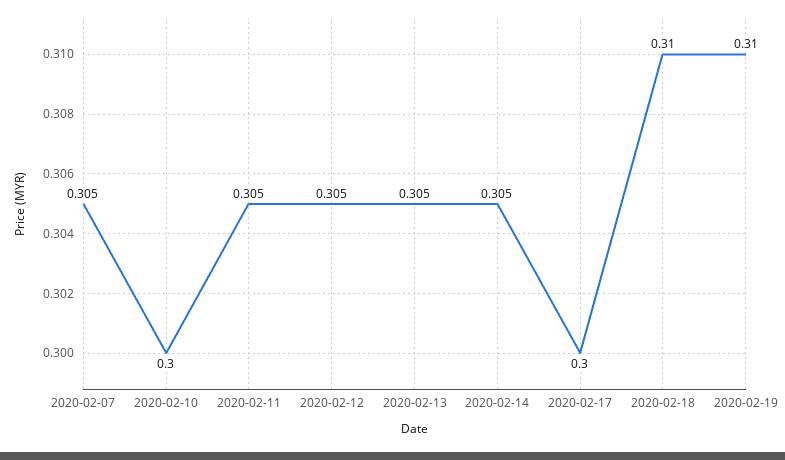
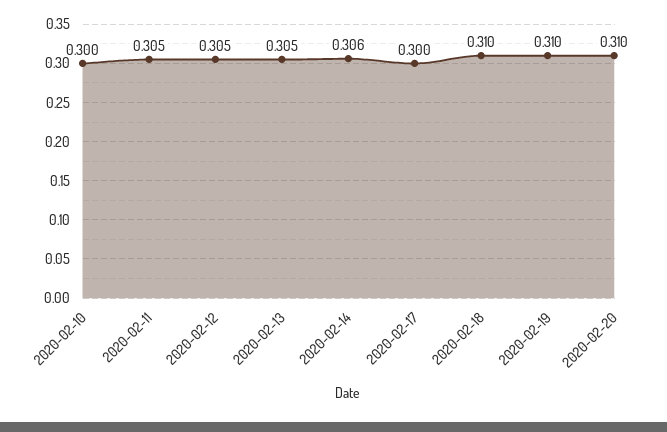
2020-02-07: 0.305 -> none
2020-02-14: 0.305 -> 0.306
2020-02-20: none -> 0.31

